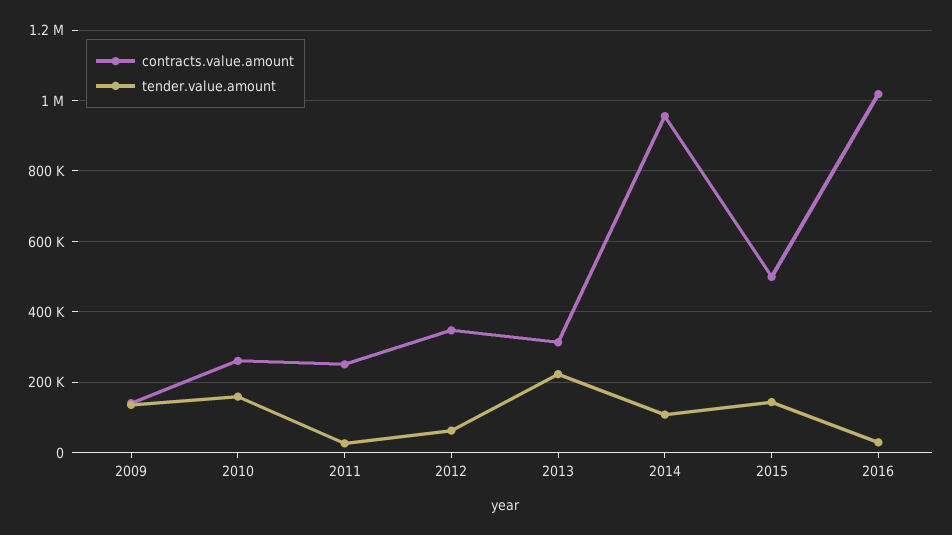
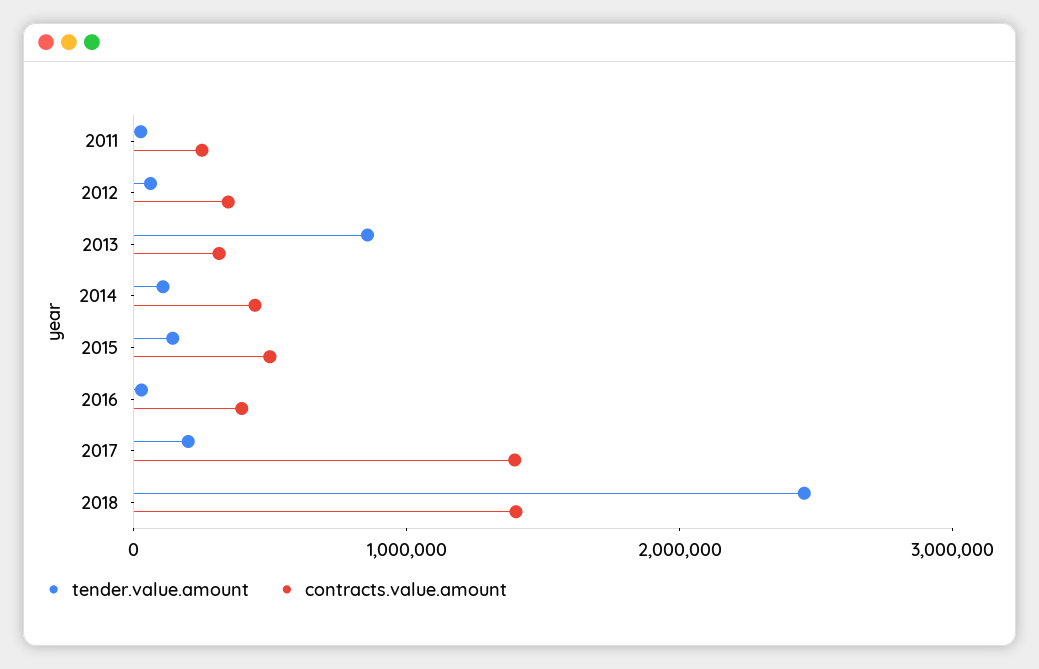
contracts.value.amount, 2009: 140000 -> none
tender.value.amount, 2009: 140000 -> none
contracts.value.amount, 2010: 260000 -> none
tender.value.amount, 2010: 160000 -> none
tender.value.amount, 2013: 220000 -> 800000
contracts.value.amount, 2014: 960000 -> 400000
contracts.value.amount, 2016: 1020000 -> 400000
tender.value.amount, 2017: none -> 200000
contracts.value.amount, 2017: none -> 1400000
tender.value.amount, 2018: none -> 2400000
contracts.value.amount, 2018: none -> 1400000

